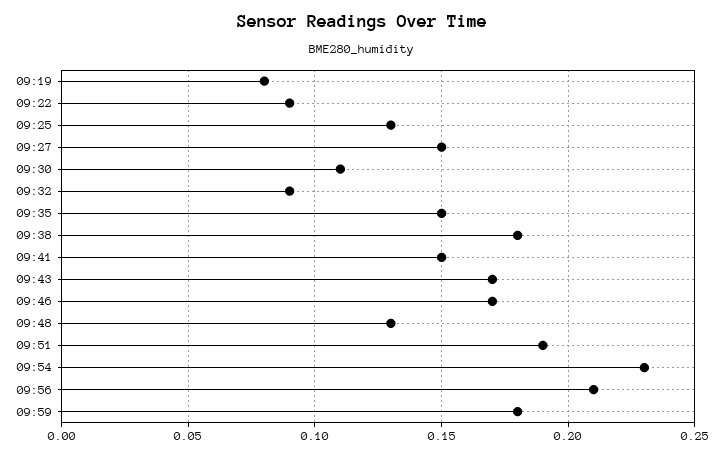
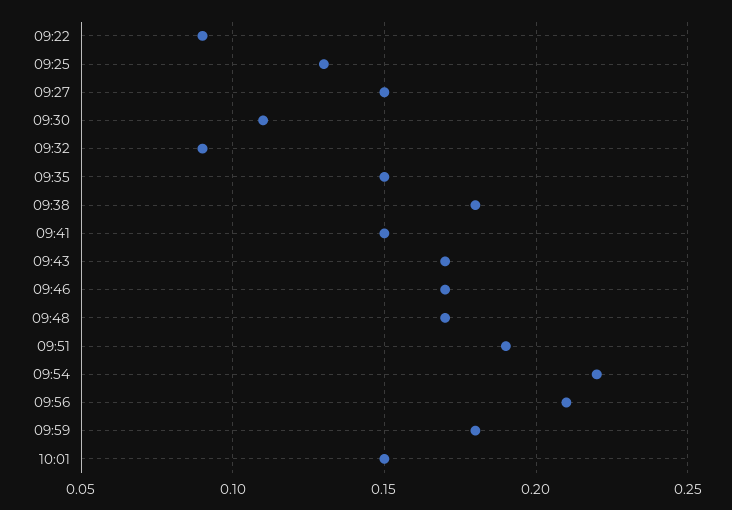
09:19: 0.08 -> none
09:48: 0.13 -> 0.17
09:54: 0.23 -> 0.22
10:01: none -> 0.15

